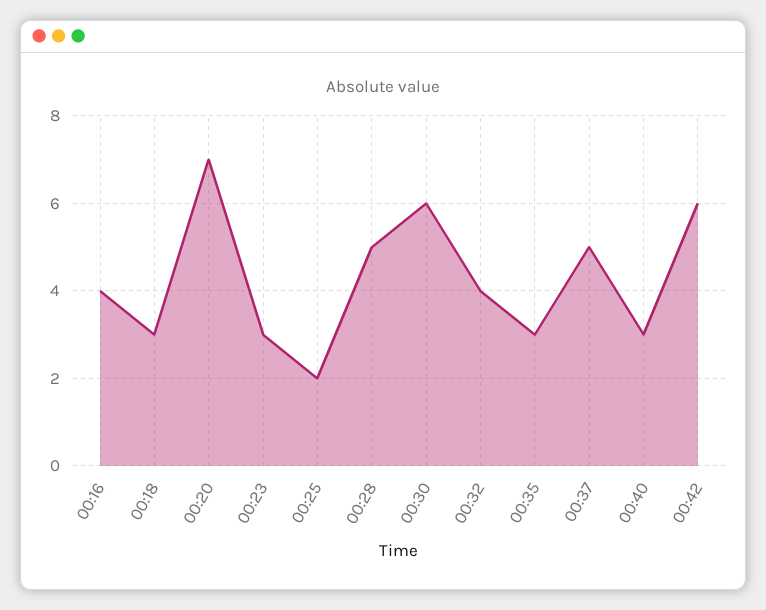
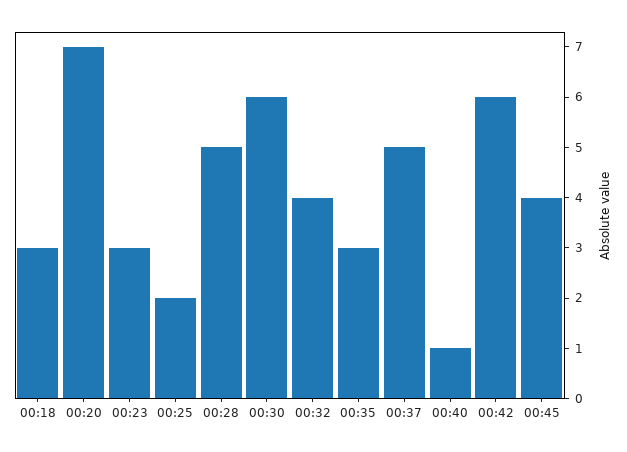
00:16: 4 -> none
00:40: 3 -> 1
00:45: none -> 4

